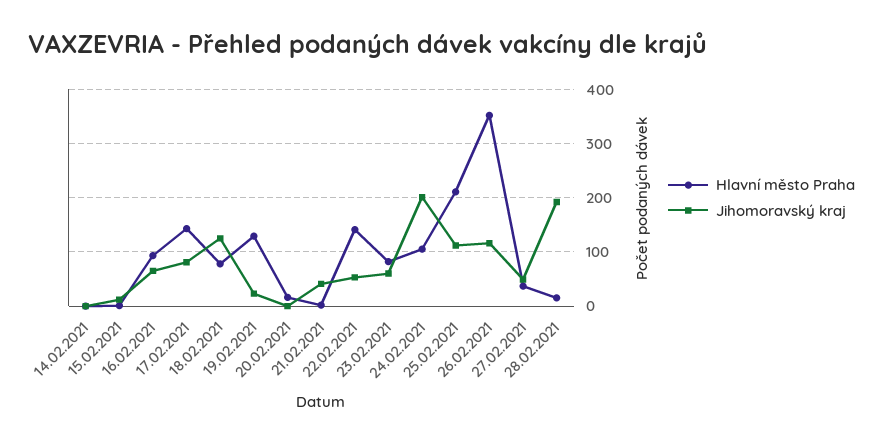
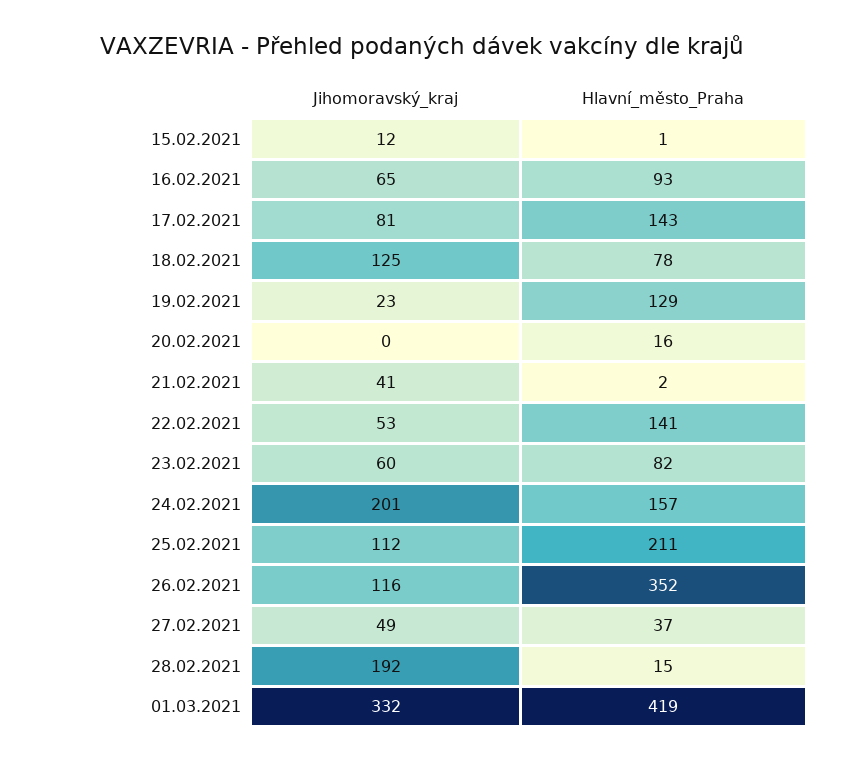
Hlavní město Praha, 14.02.2021: 0 -> none
Jihomoravský kraj, 14.02.2021: 0 -> none
Hlavní město Praha, 24.02.2021: 100 -> 157
Jihomoravský kraj, 01.03.2021: none -> 332
Hlavní město Praha, 01.03.2021: none -> 419

